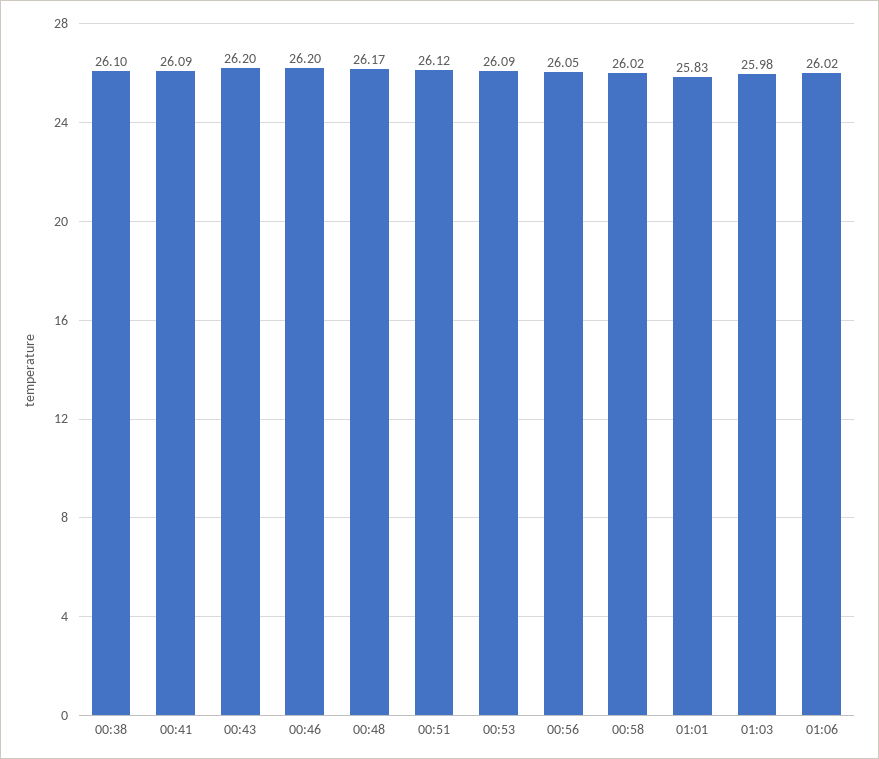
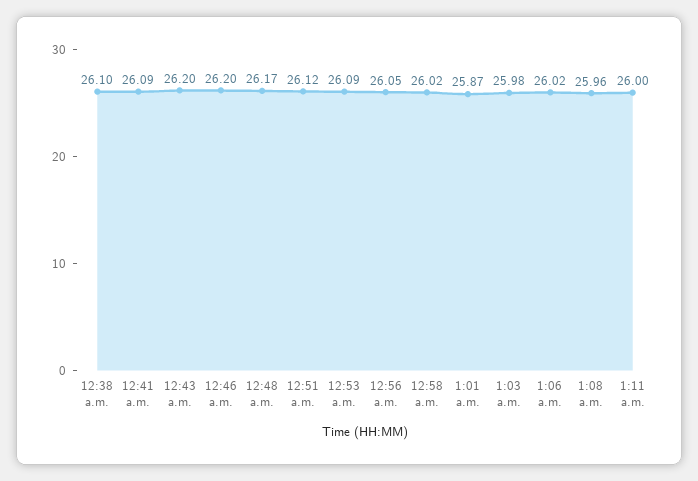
01:01: 25.83 -> 25.87
1:08 a.m.: none -> 25.96
1:11 a.m.: none -> 26

